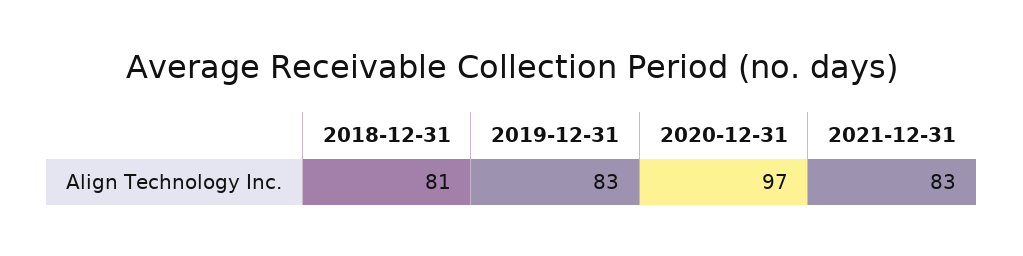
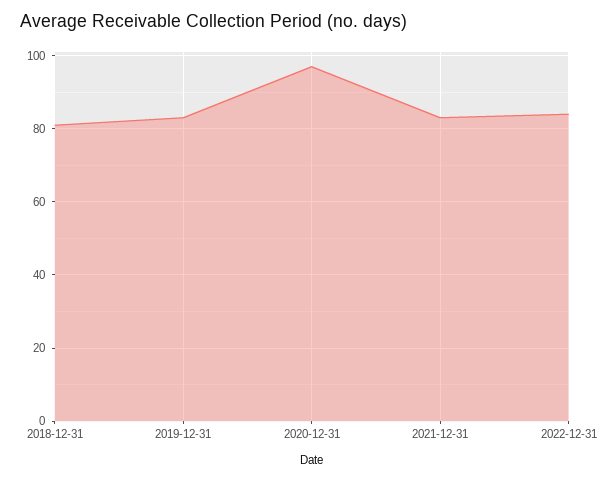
2022-12-31: none -> 85

